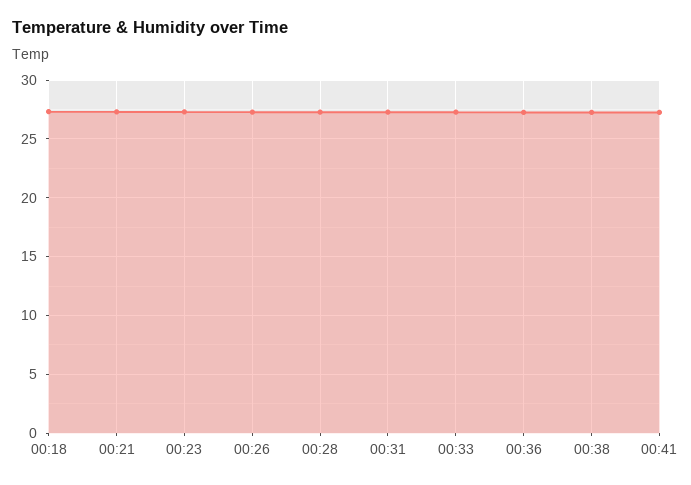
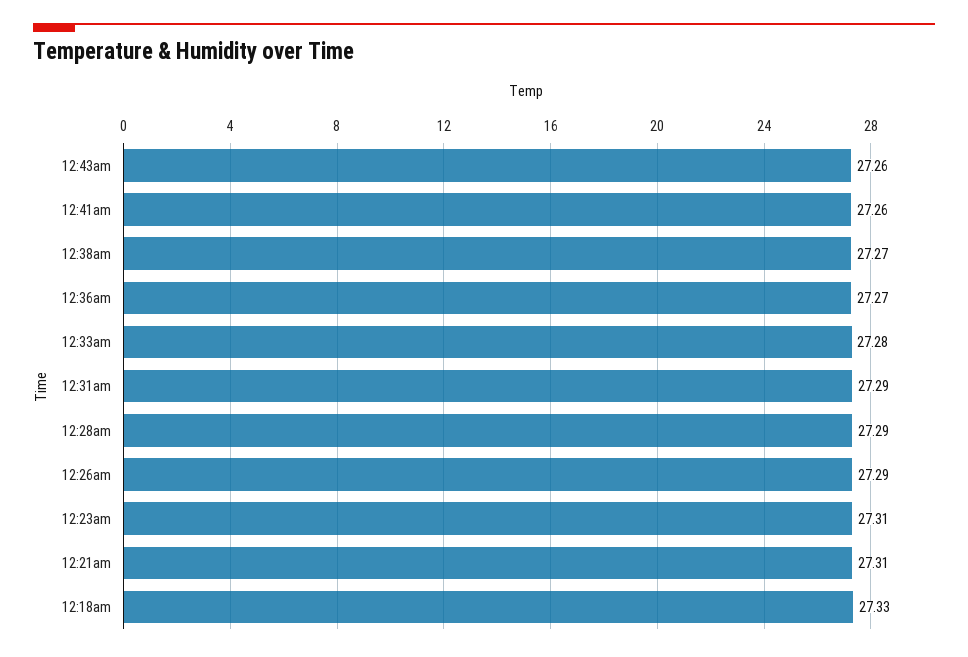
12:43am: none -> 27.26

